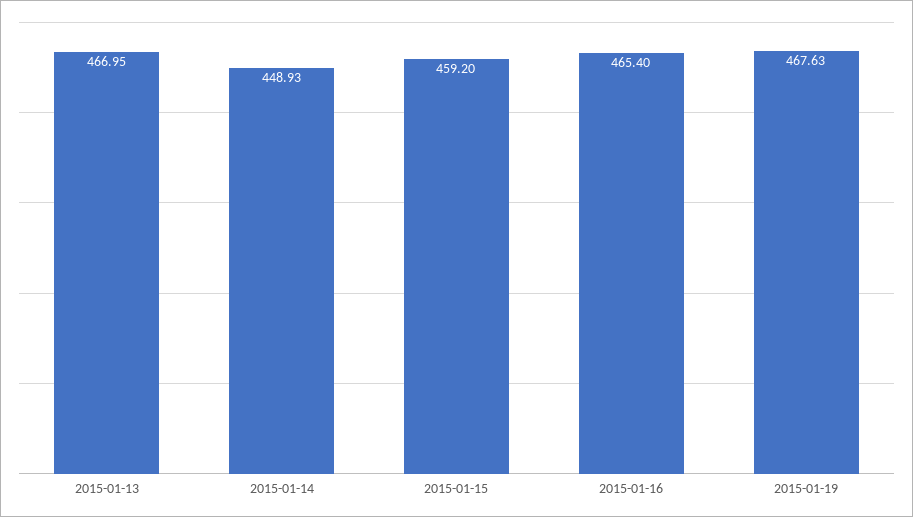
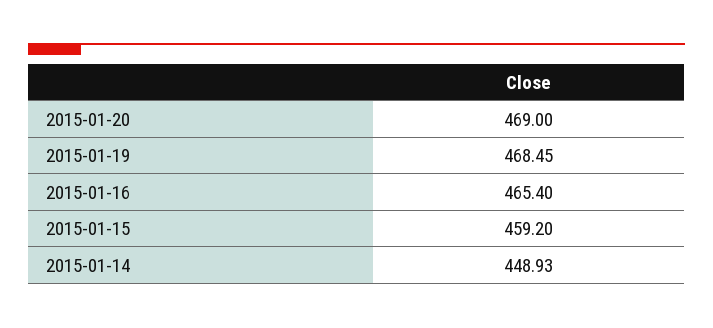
2015-01-13: 466.95 -> none
2015-01-19: 467.63 -> 468.45
2015-01-20: none -> 469

